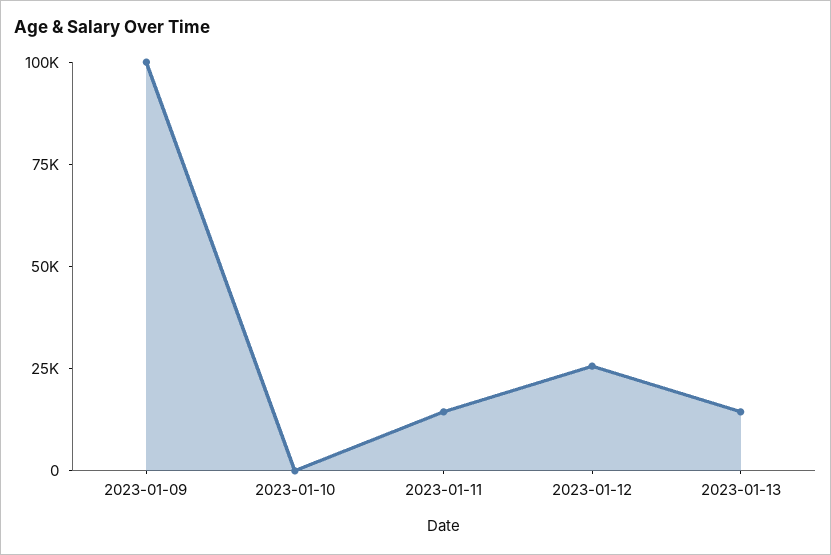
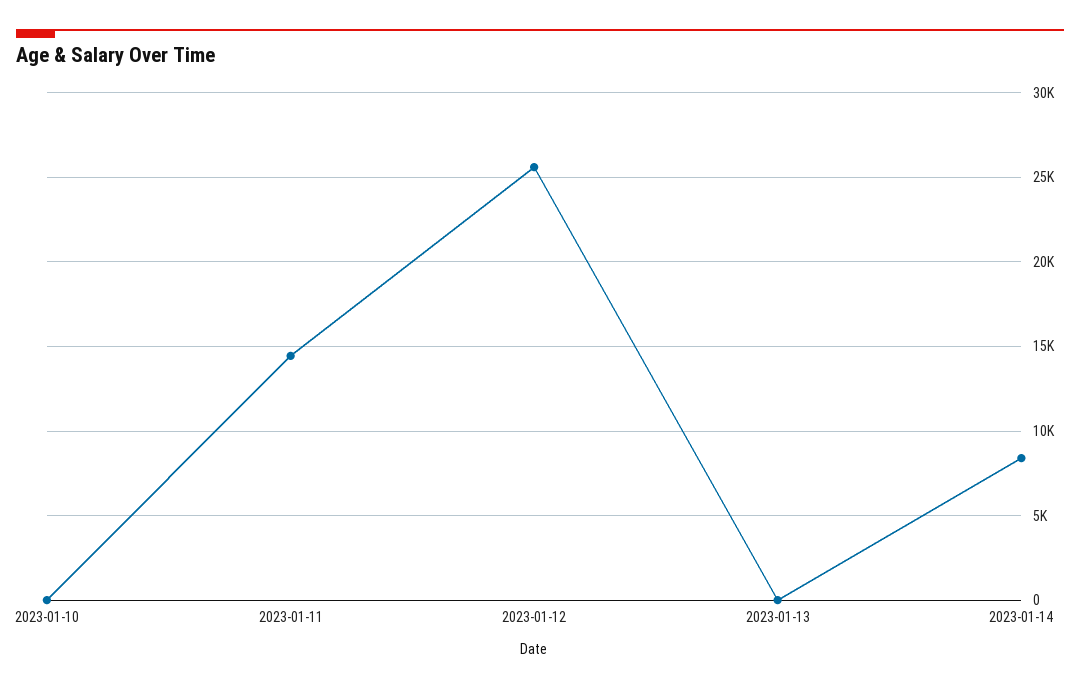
2023-01-09: 100000 -> none
2023-01-13: 15000 -> 0
2023-01-14: none -> 8500

